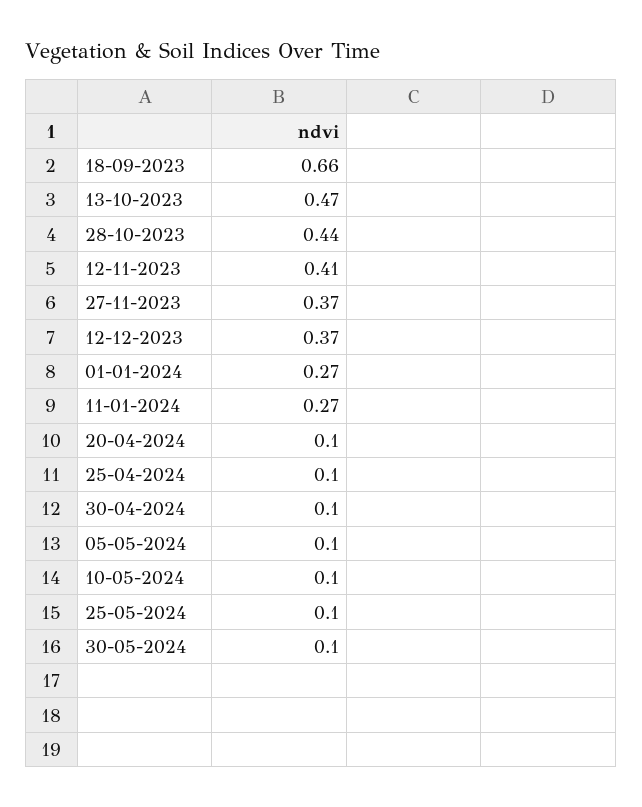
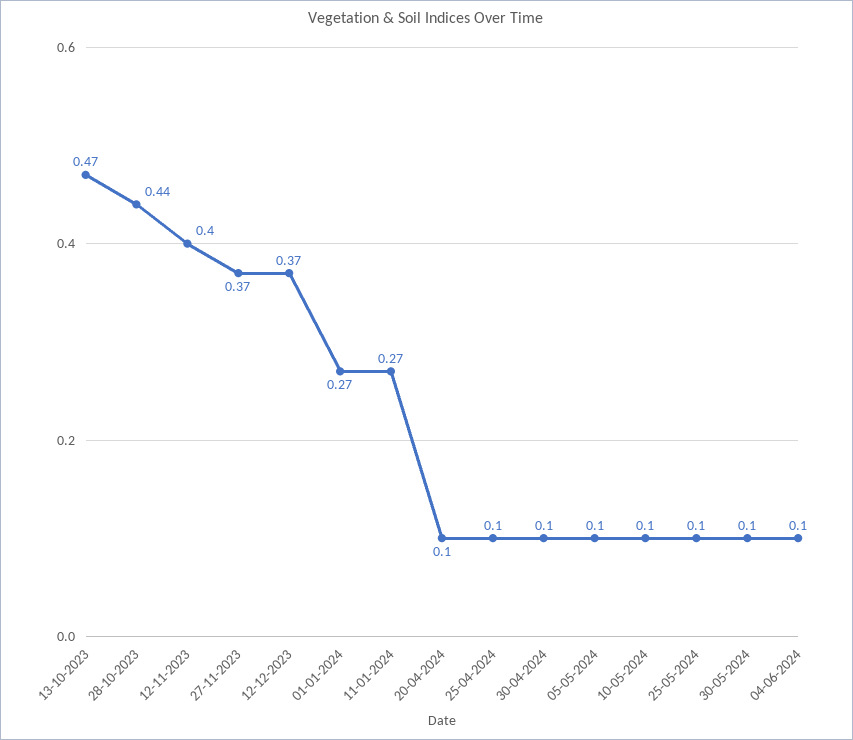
18-09-2023: 0.66 -> none
12-11-2023: 0.41 -> 0.4
04-06-2024: none -> 0.1

